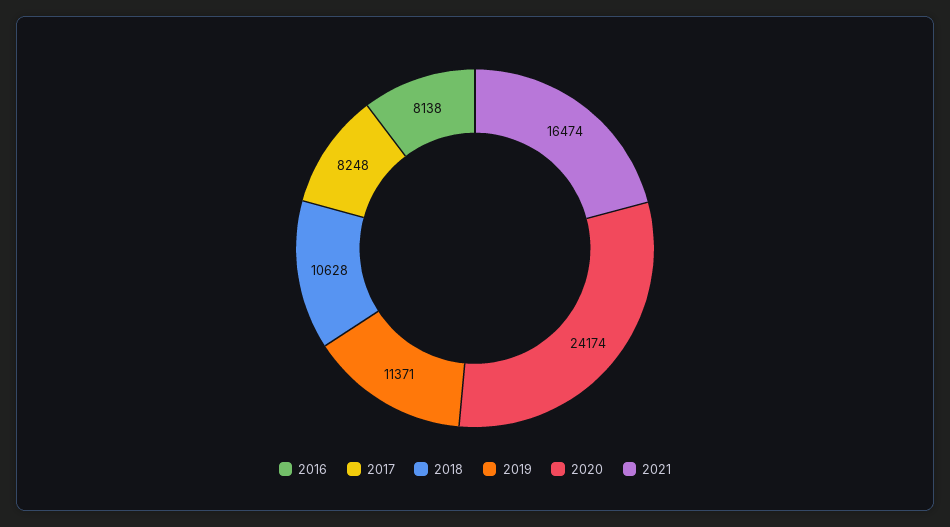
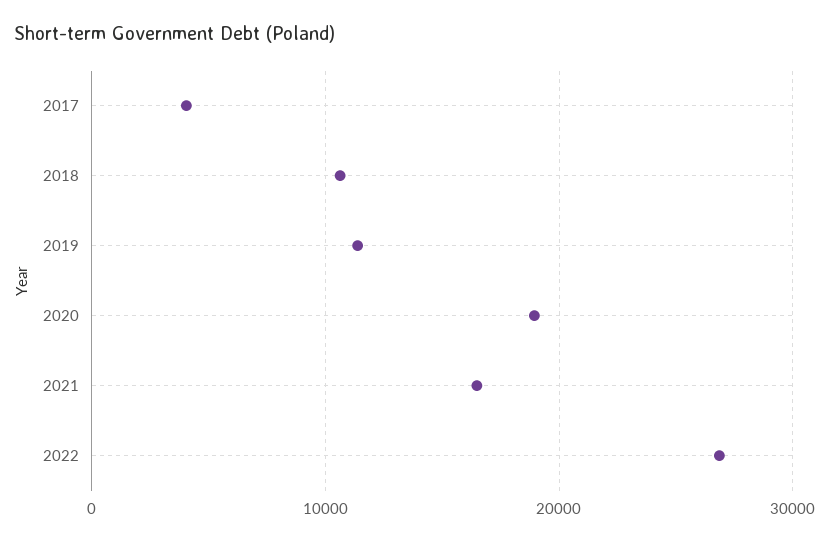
2016: 8138 -> none
2017: 8248 -> 4000
2020: 24174 -> 19000
2022: none -> 27000

